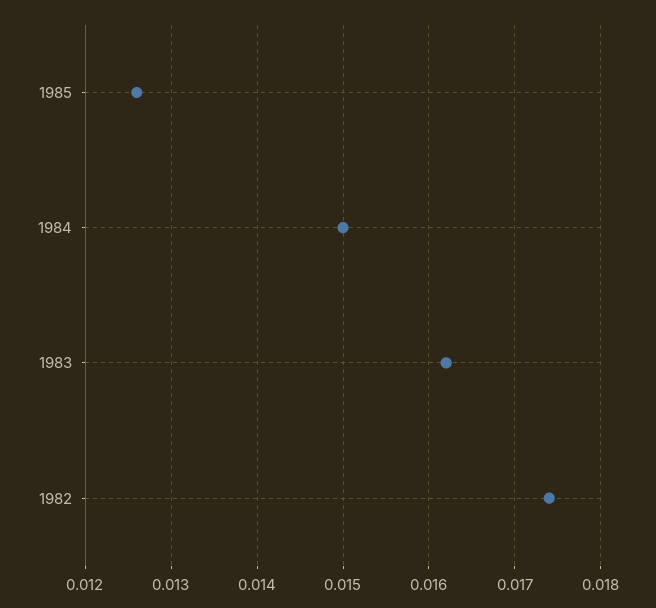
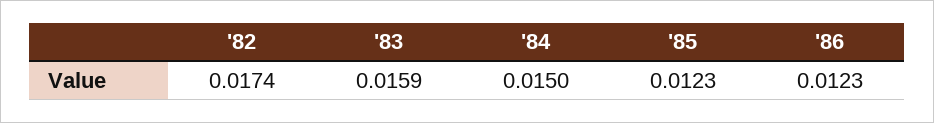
1985: 0.0126 -> 0.0123
1983: 0.0162 -> 0.0159
'86: none -> 0.0123

